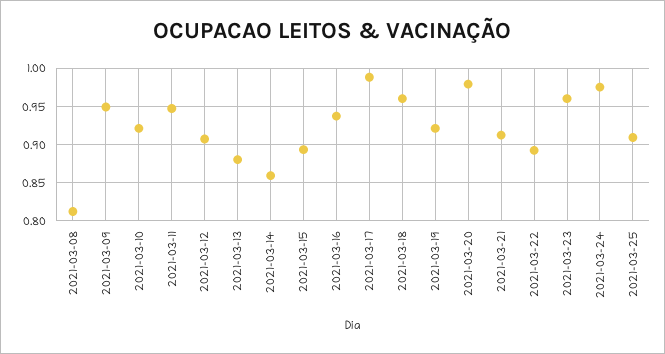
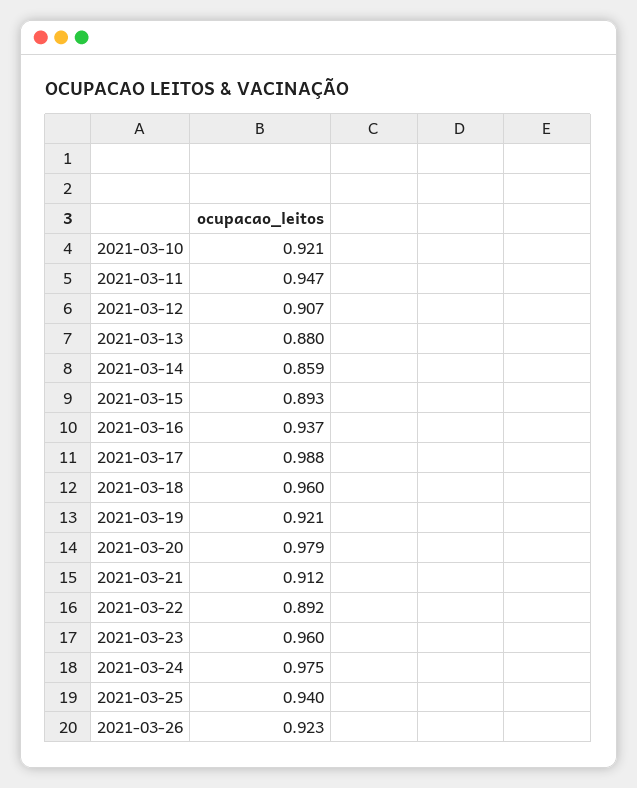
2021-03-08: 0.81 -> none
2021-03-09: 0.95 -> none
2021-03-25: 0.91 -> 0.94
2021-03-26: none -> 0.923

